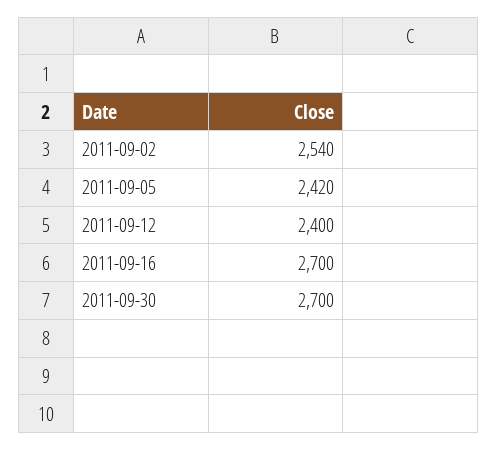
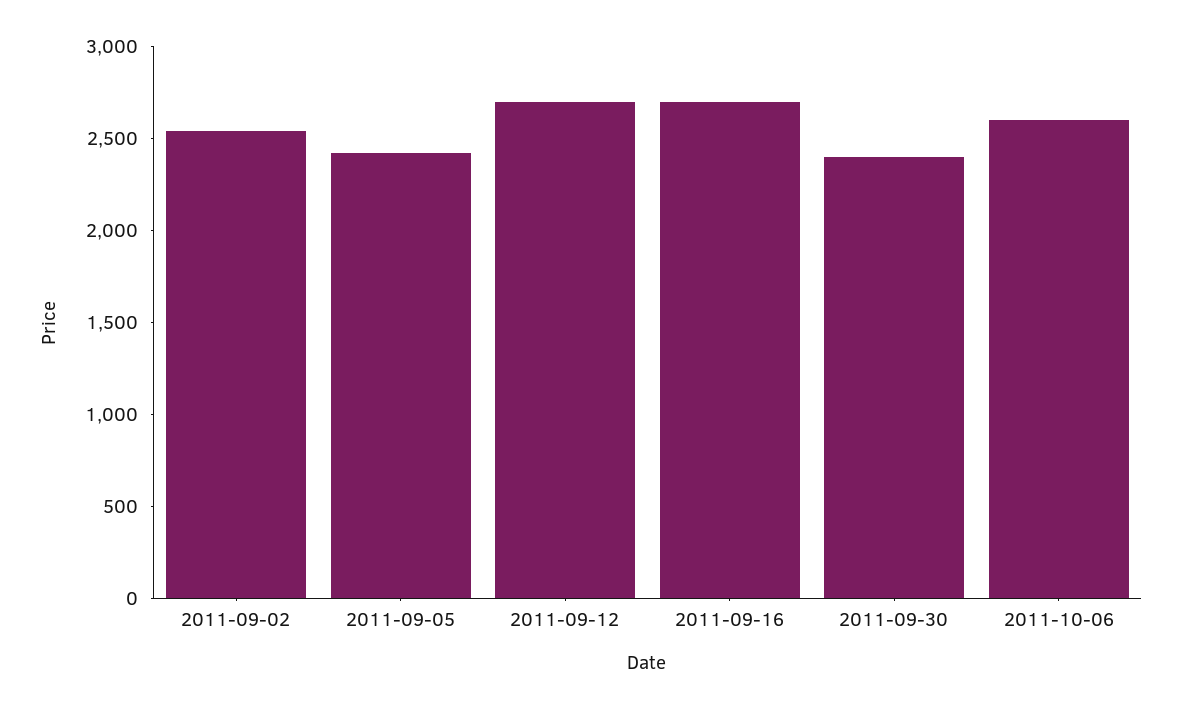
2011-09-12: 2400 -> 2700
2011-09-30: 2700 -> 2400
2011-10-06: none -> 2600

